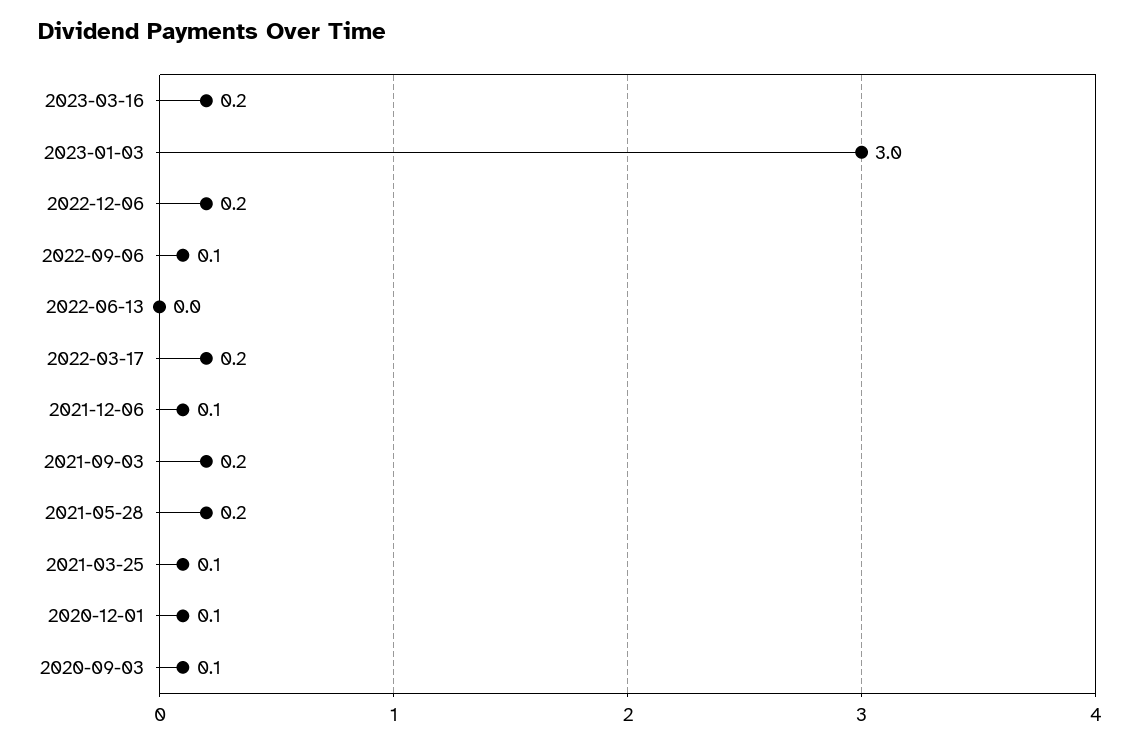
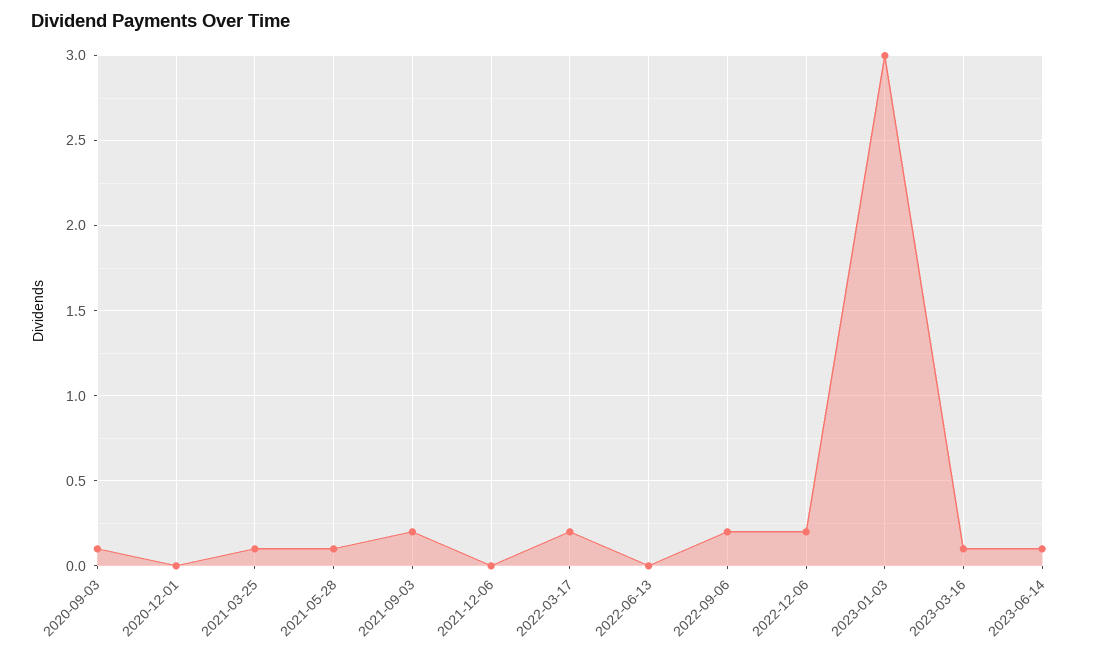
2023-03-16: 0.2 -> 0.1
2022-09-06: 0.1 -> 0.2
2021-12-06: 0.1 -> 0
2021-05-28: 0.2 -> 0.1
2020-12-01: 0.1 -> 0
2023-06-14: none -> 0.1

